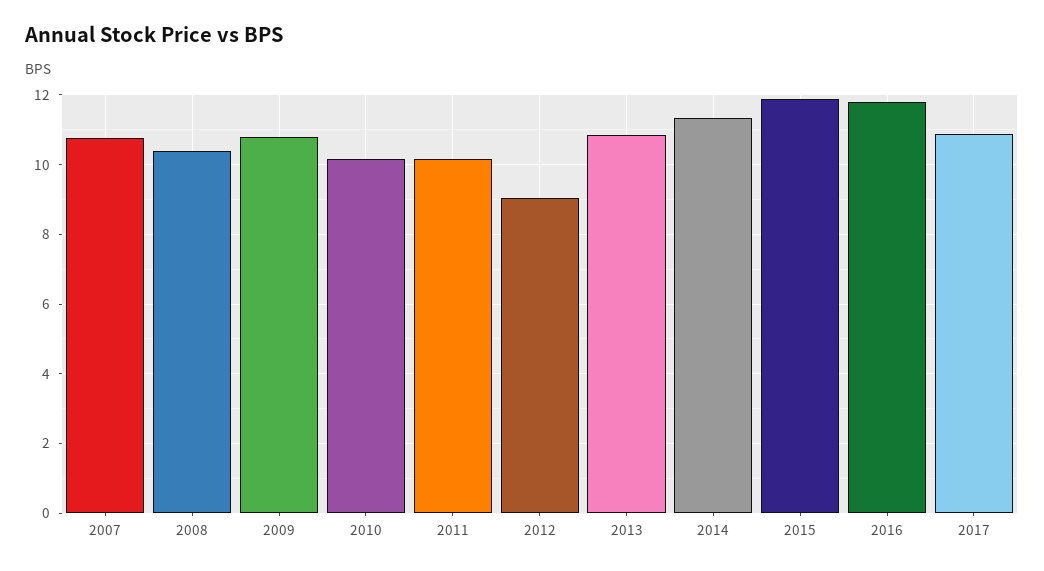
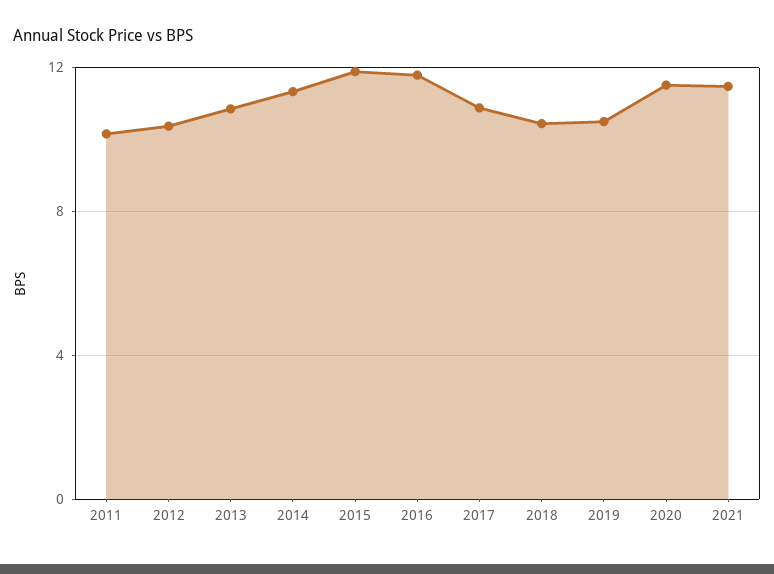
2007: 10.8 -> none
2008: 10.4 -> none
2009: 10.8 -> none
2010: 10.2 -> none
2012: 9 -> 10.5
2018: none -> 10.5
2019: none -> 10.5
2020: none -> 11.5
2021: none -> 11.5

